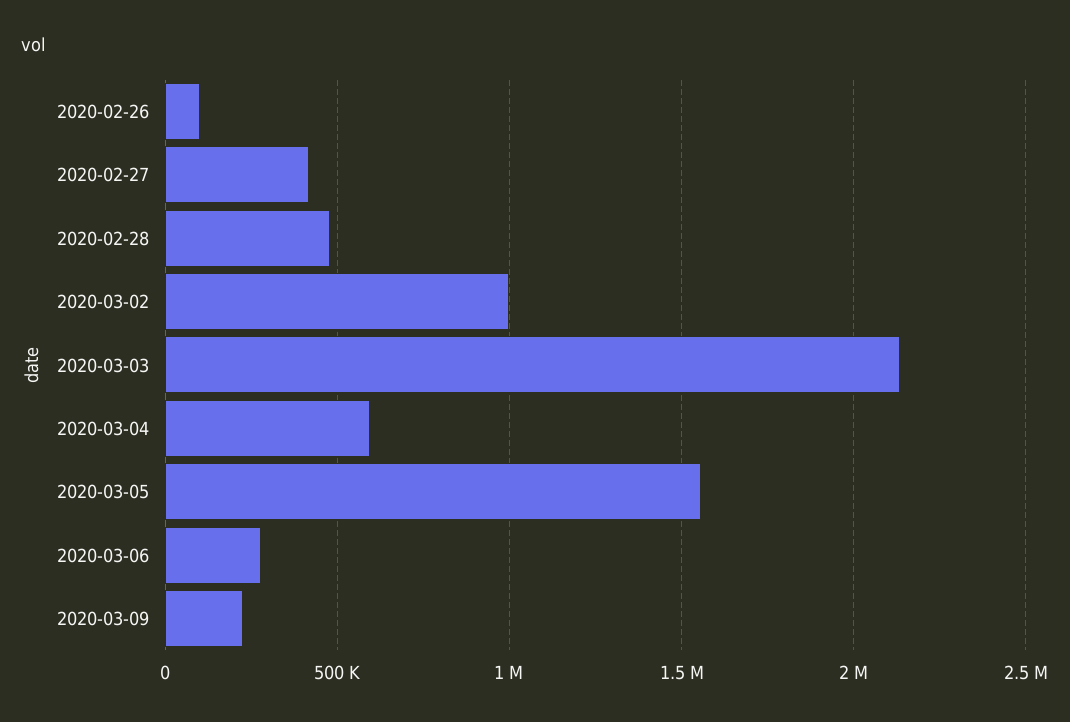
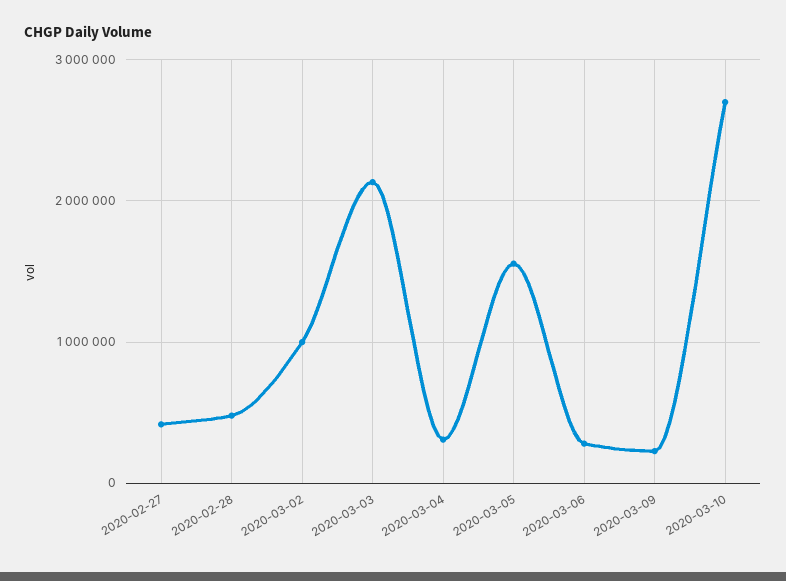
2020-02-26: 100000 -> none
2020-03-04: 600000 -> 300000
2020-03-10: none -> 2700000

